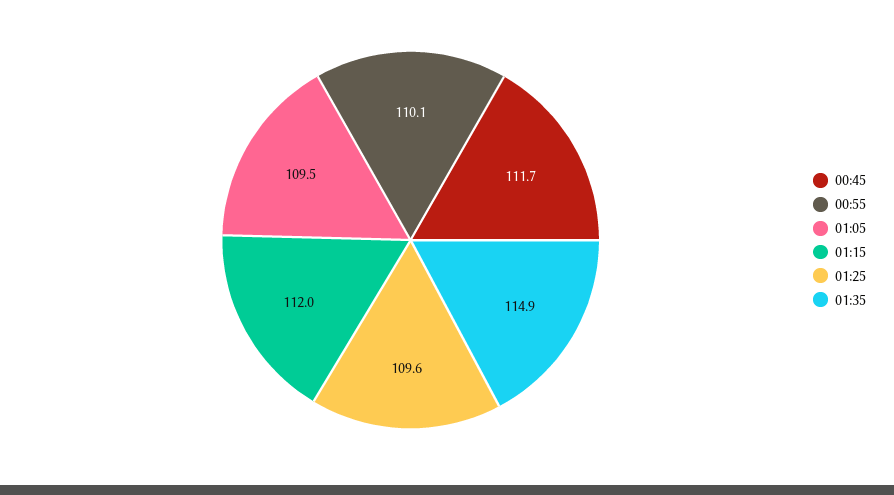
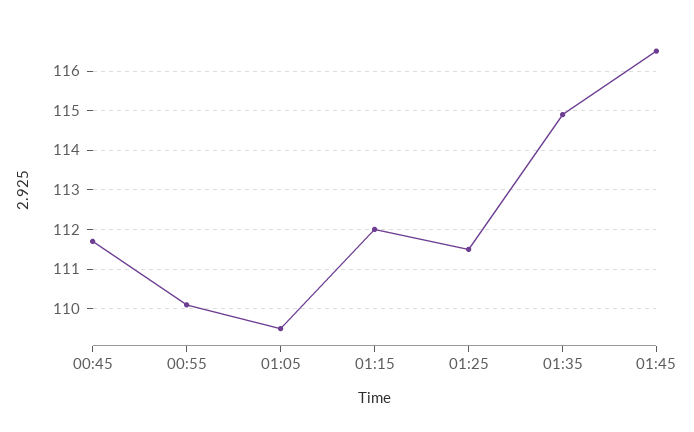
01:25: 109.6 -> 111.5
01:45: none -> 116.5

